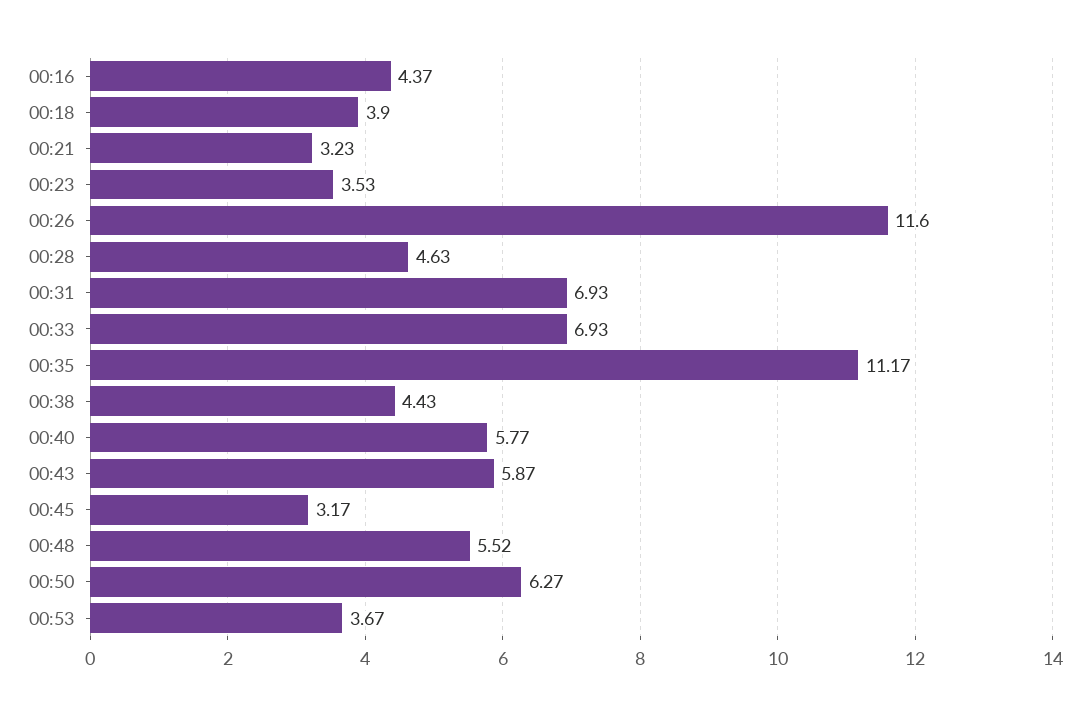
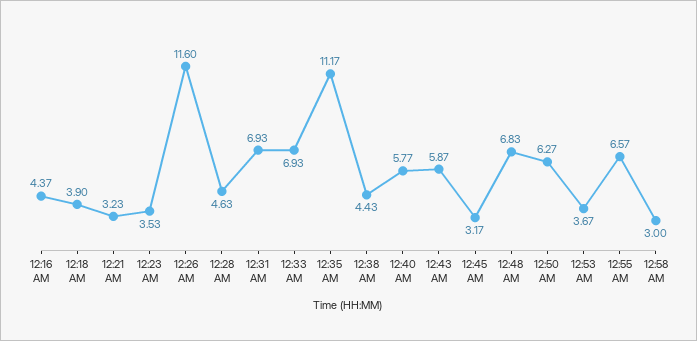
00:48: 5.52 -> 6.83
12:55 AM: none -> 6.57
12:58 AM: none -> 3

